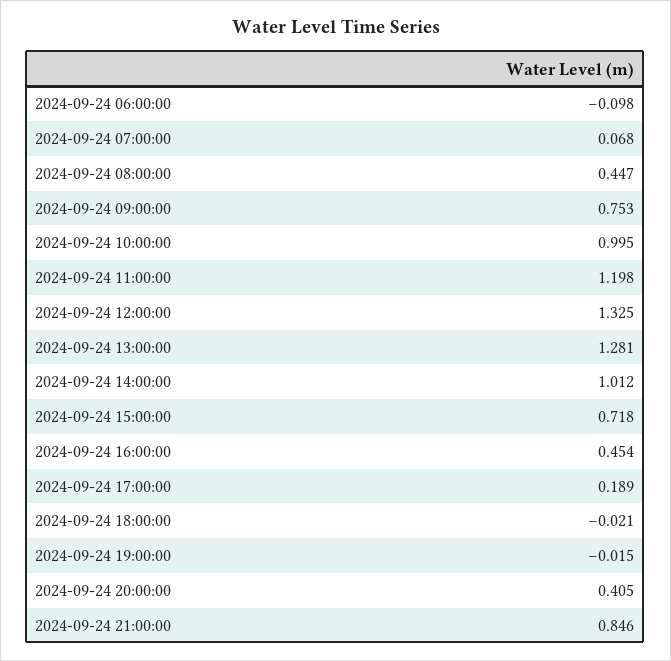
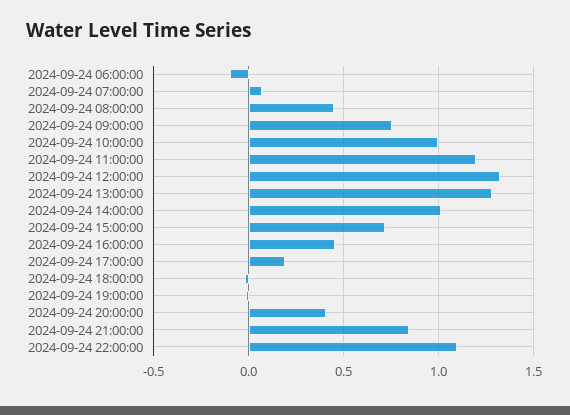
2024-09-24 22:00:00: none -> 1.1

